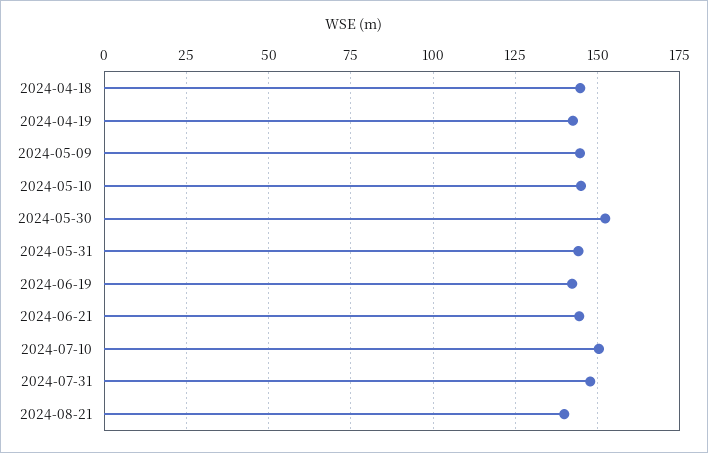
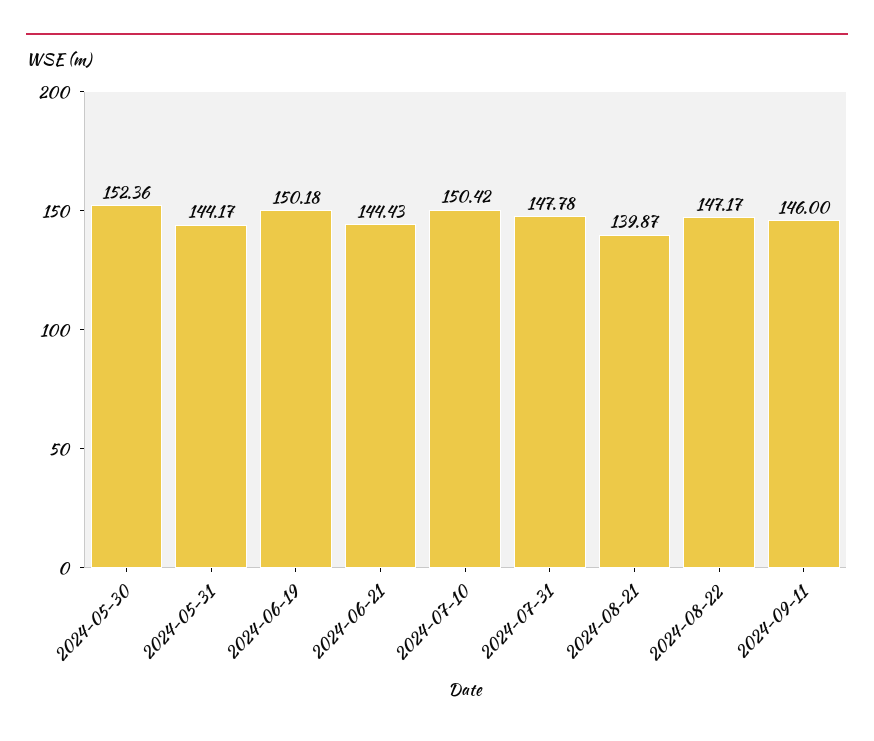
2024-04-18: 145 -> none
2024-04-19: 142.5 -> none
2024-05-09: 145 -> none
2024-05-10: 145 -> none
2024-06-19: 142.5 -> 150.18
2024-08-22: none -> 147.17
2024-09-11: none -> 146

